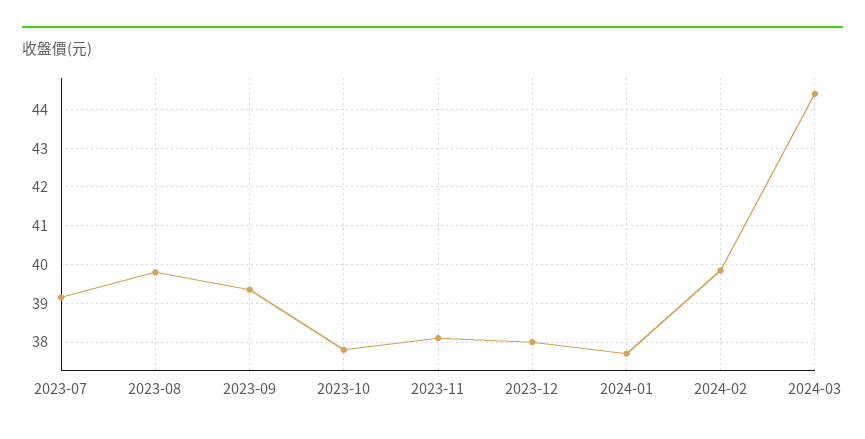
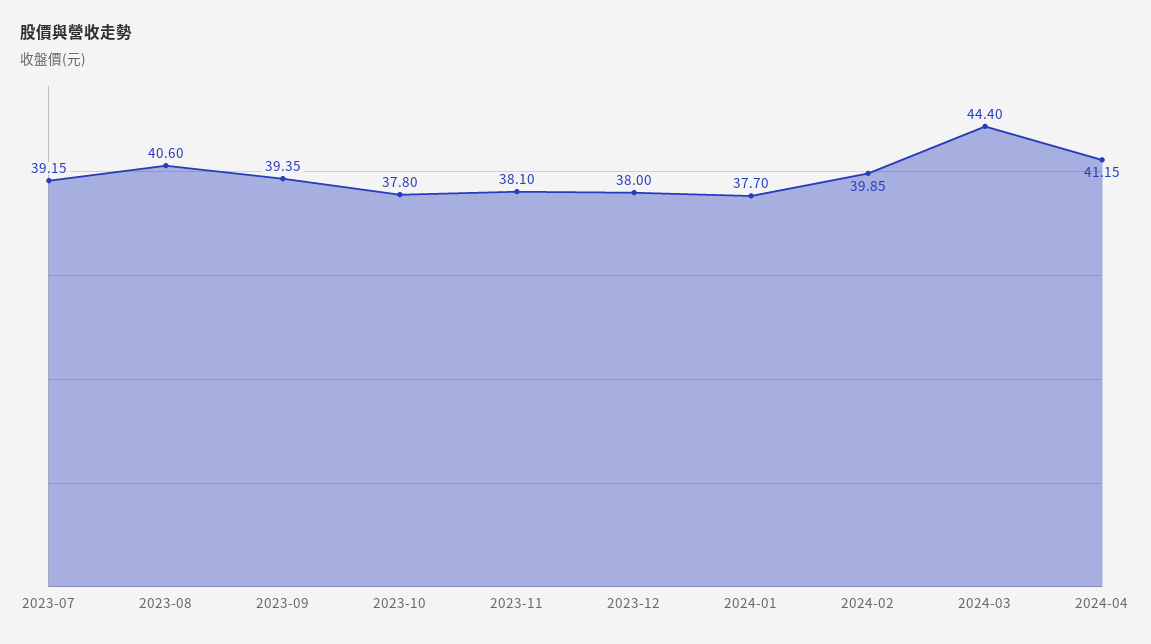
2023-08: 39.8 -> 40.6
2024-04: none -> 41.15

